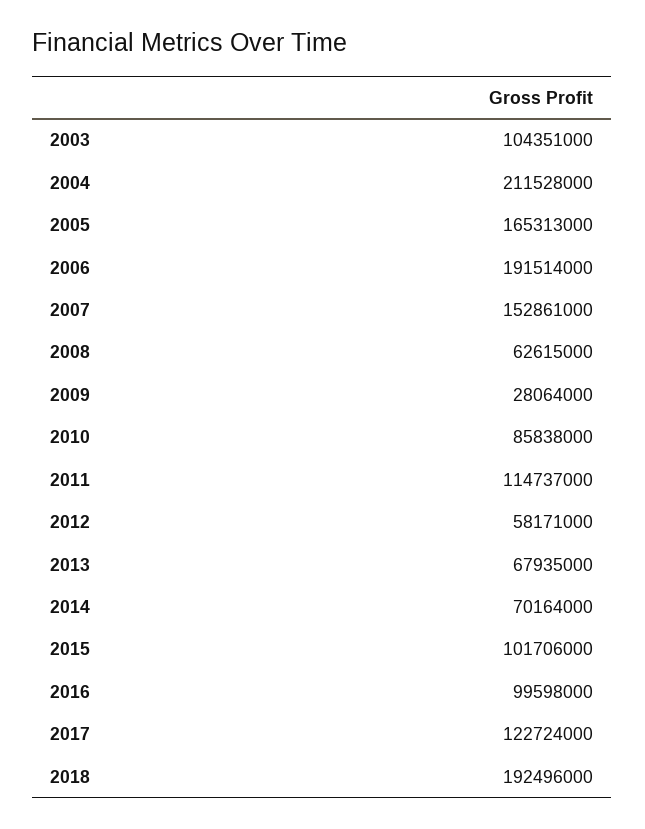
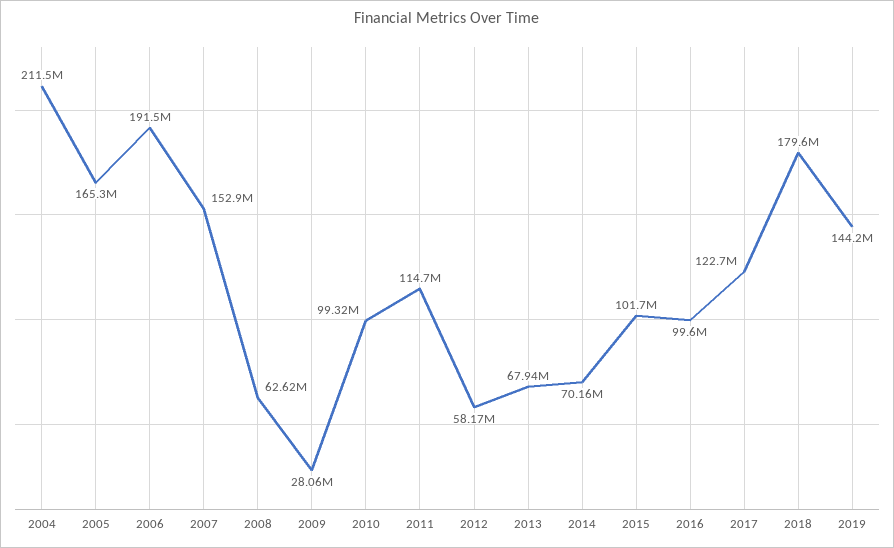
2003: 104351000 -> none
2010: 85838000 -> 99320000
2018: 192496000 -> 179600000
2019: none -> 144200000

